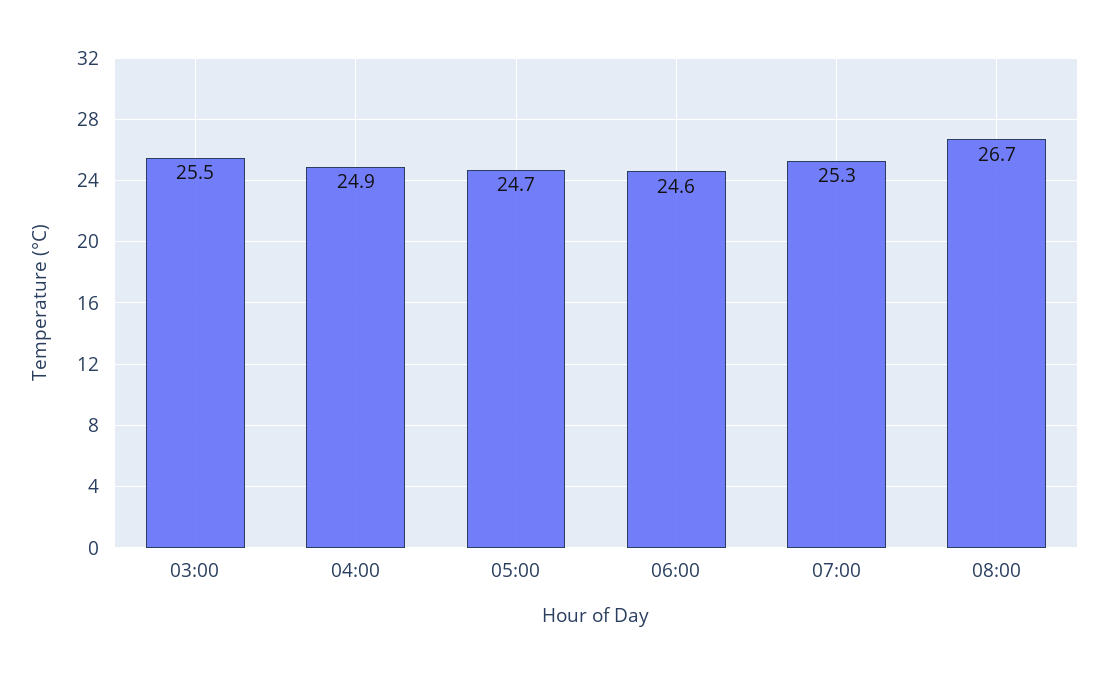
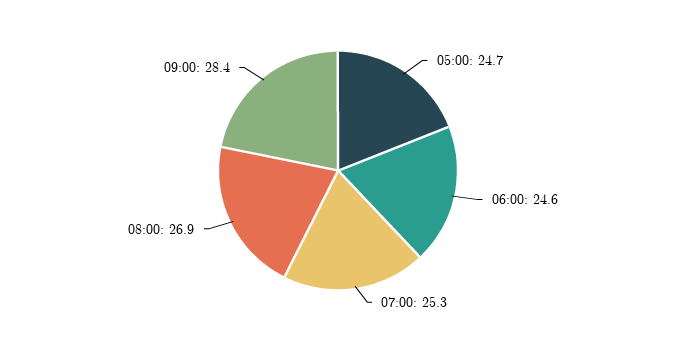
03:00: 25.5 -> none
04:00: 24.9 -> none
08:00: 26.7 -> 26.9
09:00: none -> 28.4

